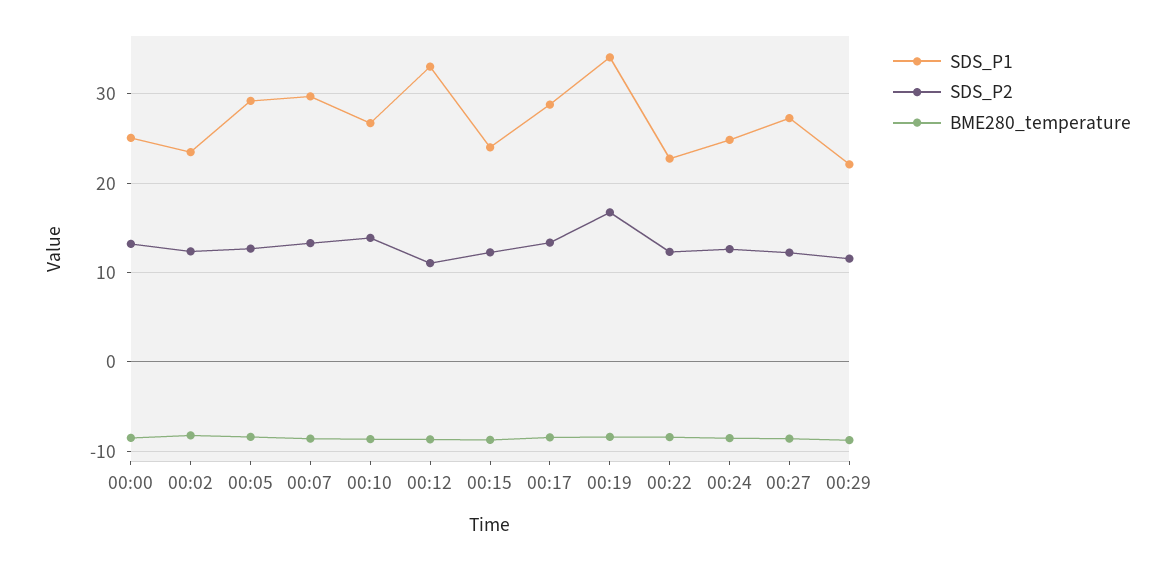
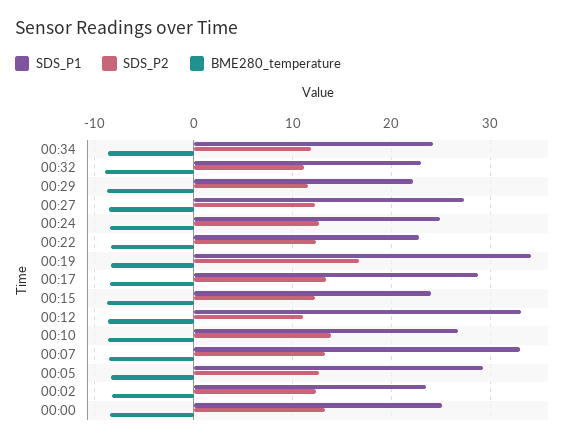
SDS_P1, 00:07: 30 -> 33
SDS_P1, 00:34: none -> 24
SDS_P2, 00:34: none -> 12
BME280_temperature, 00:34: none -> -9
SDS_P1, 00:32: none -> 23
SDS_P2, 00:32: none -> 11
BME280_temperature, 00:32: none -> -9

